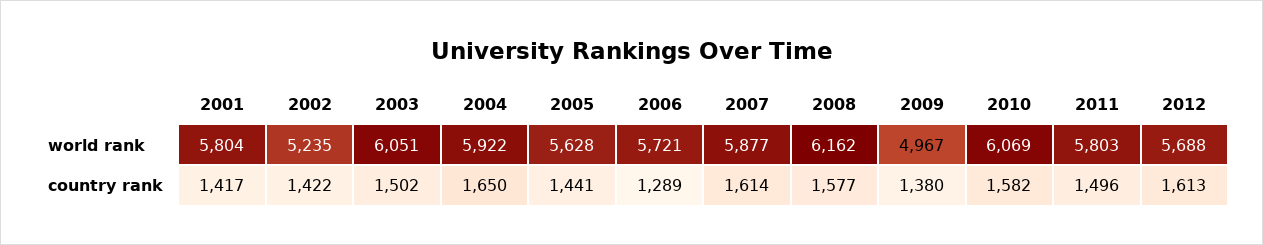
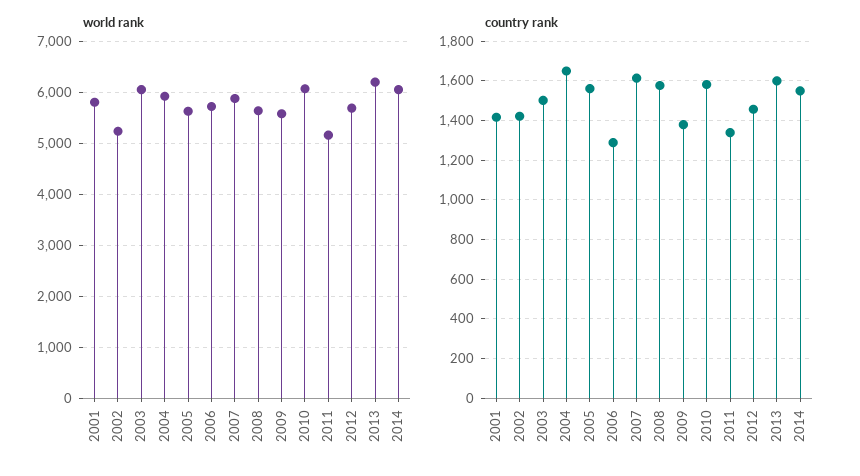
world rank, 2008: 6162 -> 5600
world rank, 2009: 4967 -> 5600
world rank, 2011: 5803 -> 5200
country rank, 2005: 1441 -> 1550
country rank, 2011: 1496 -> 1350
country rank, 2012: 1613 -> 1450
world rank, 2013: none -> 6200
world rank, 2014: none -> 6000
country rank, 2013: none -> 1600
country rank, 2014: none -> 1550

